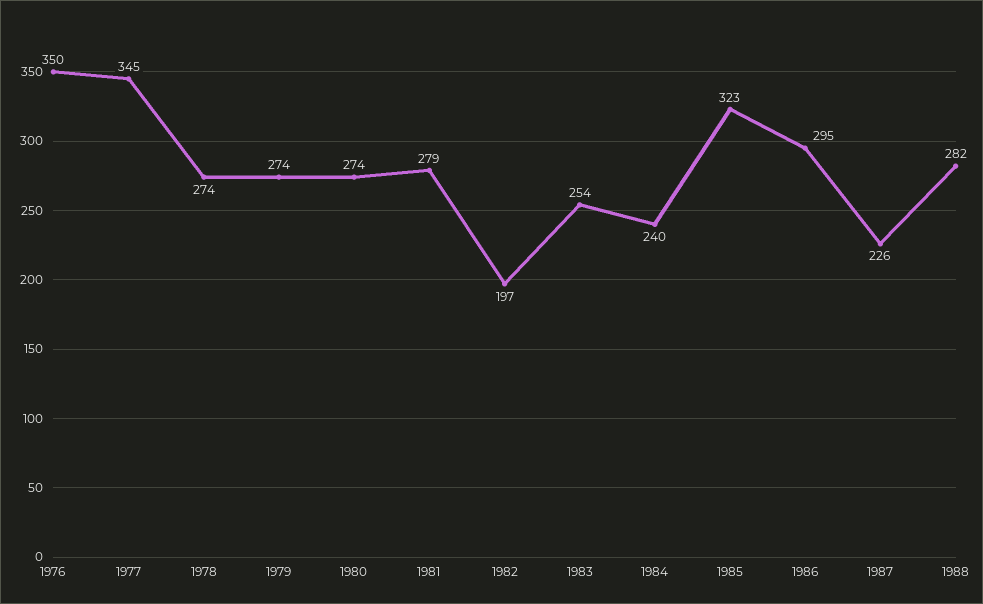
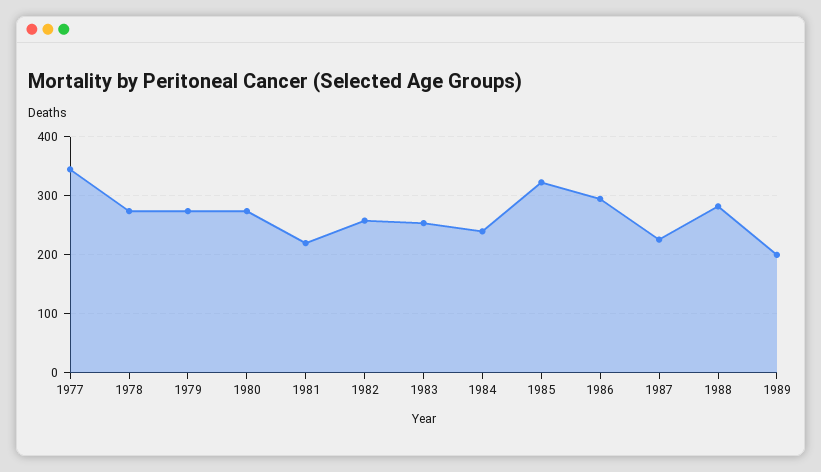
1976: 350 -> none
1981: 279 -> 220
1982: 197 -> 260
1989: none -> 200

